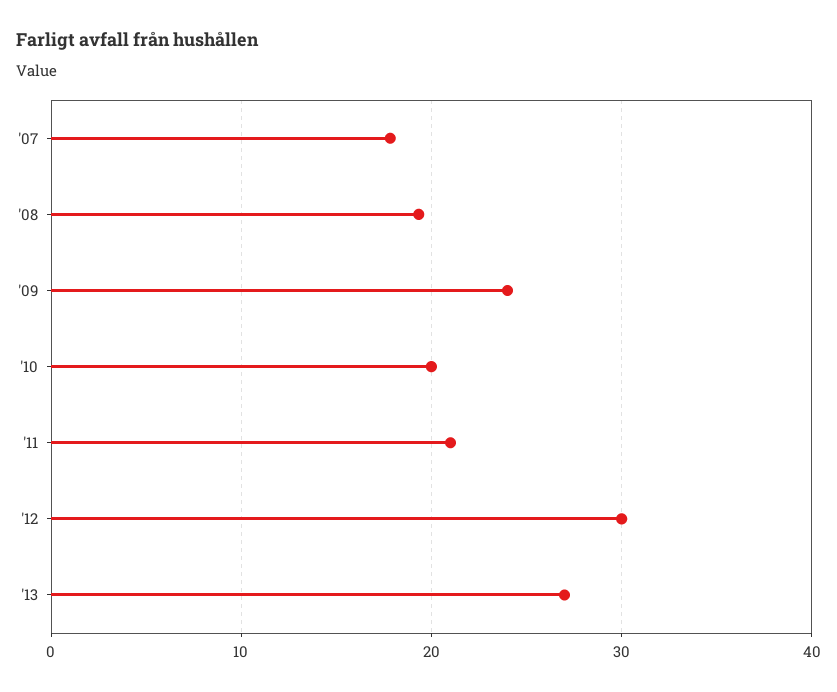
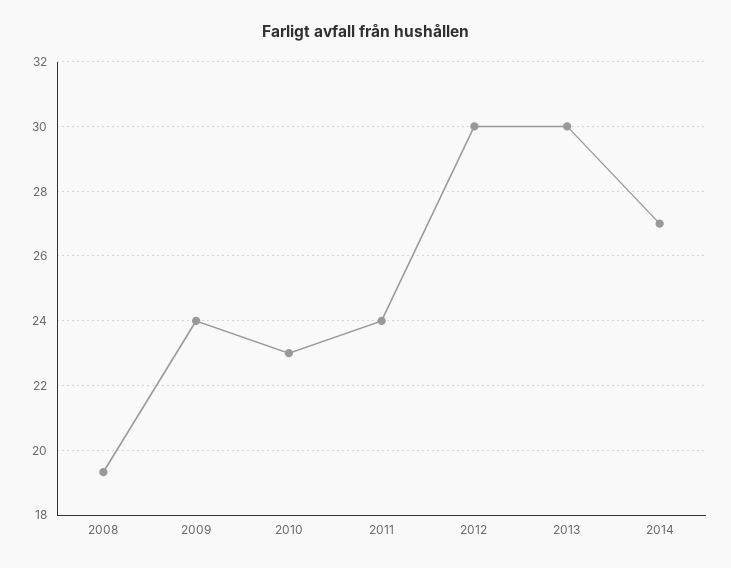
'07: 18 -> none
'10: 20 -> 23
'11: 21 -> 24
'13: 27 -> 30
2014: none -> 27

